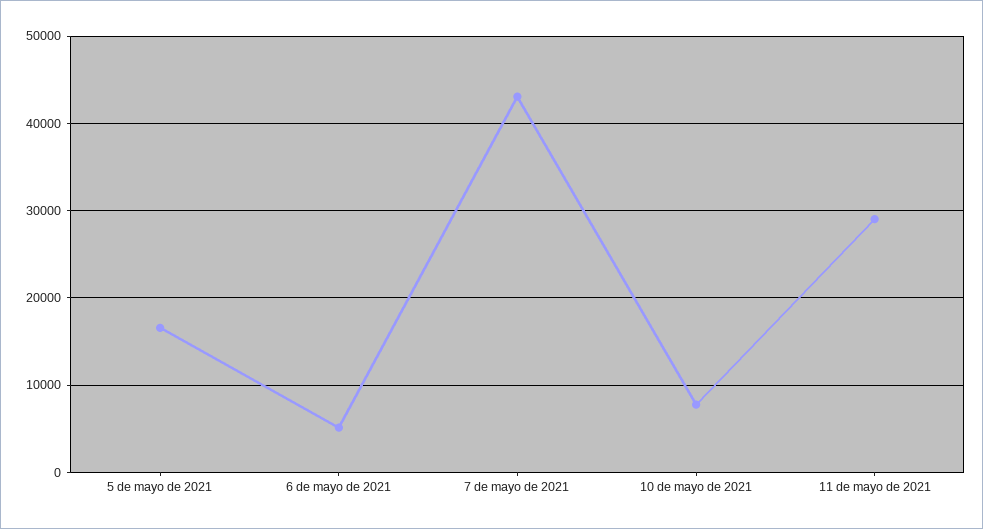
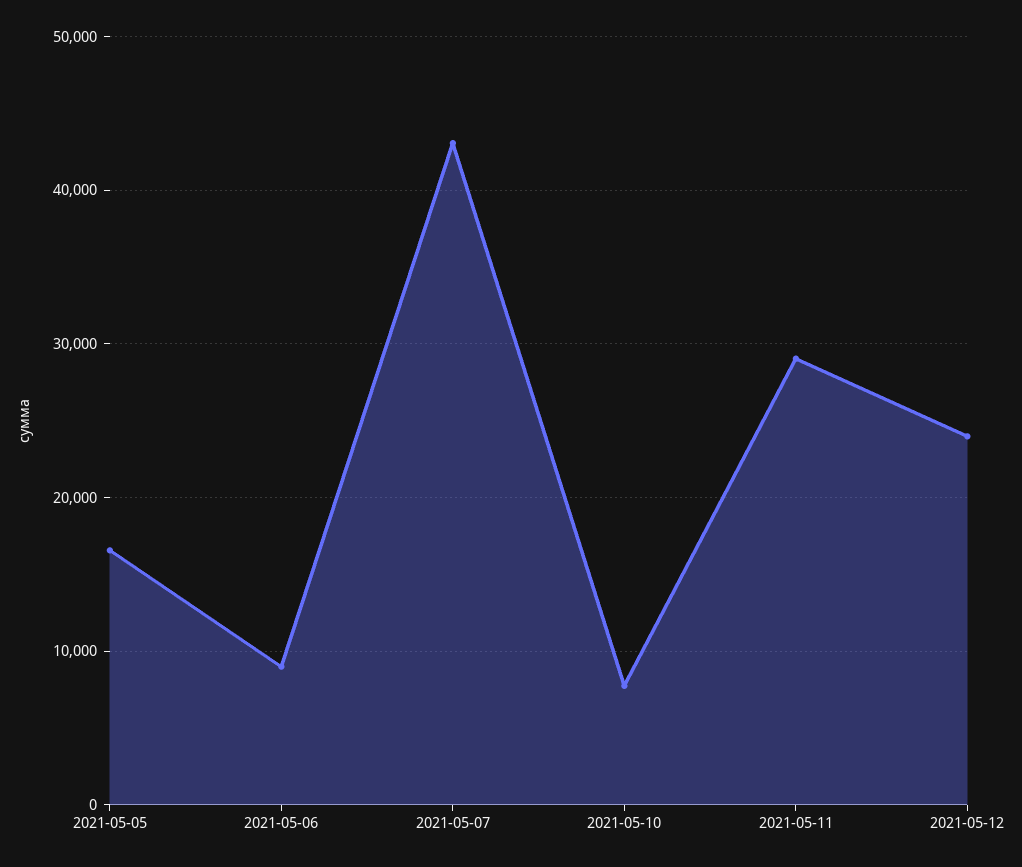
6 de mayo de 2021: 5000 -> 9000
2021-05-12: none -> 24000

